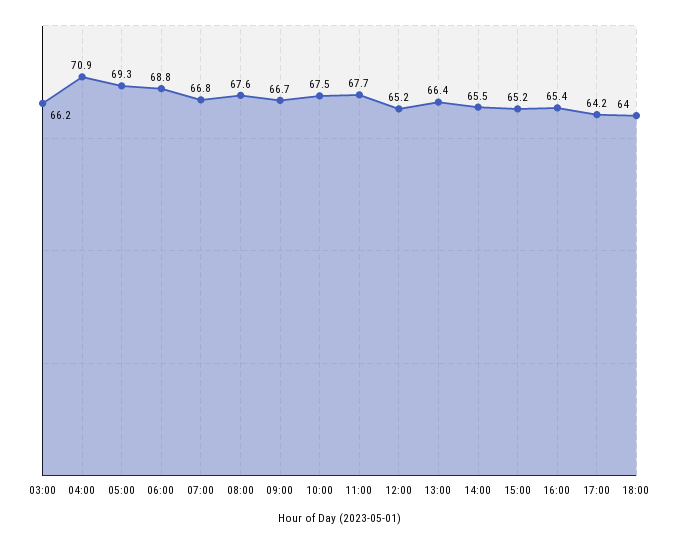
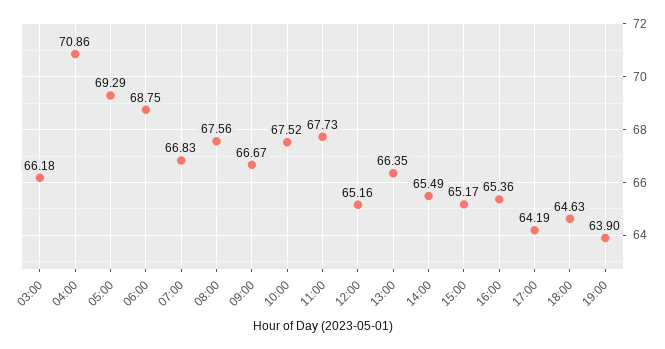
18:00: 64 -> 64.63
19:00: none -> 63.9

